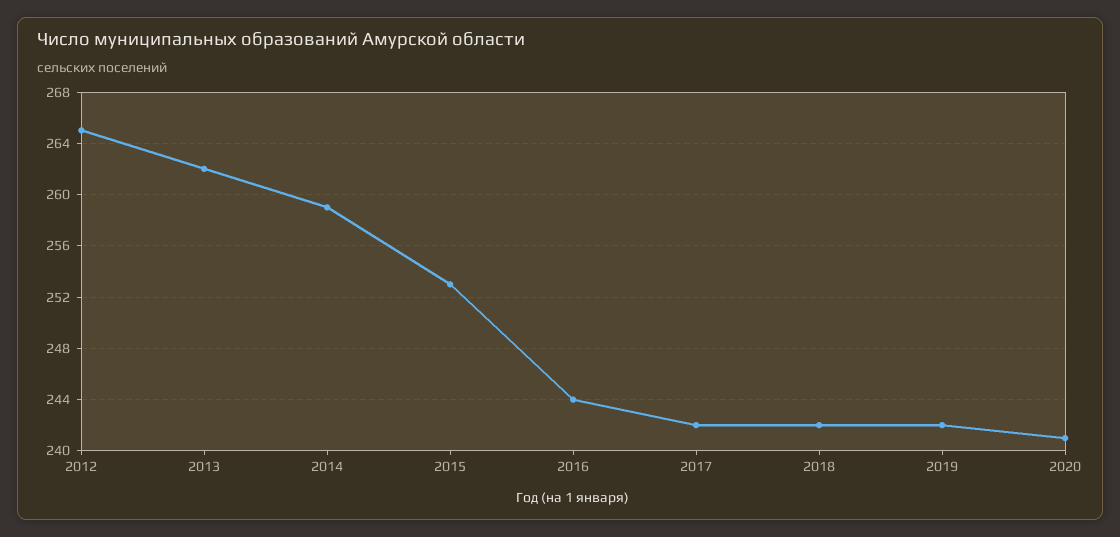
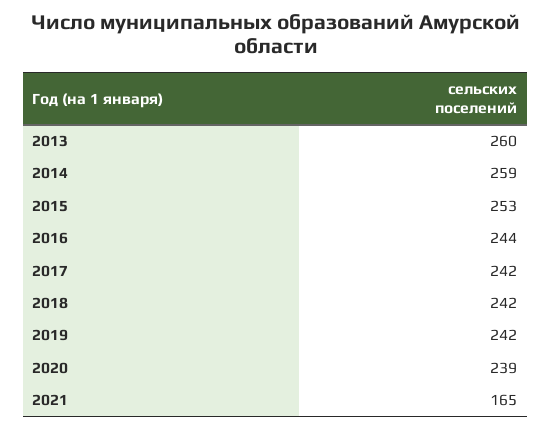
2012: 265 -> none
2013: 262 -> 260
2020: 241 -> 239
2021: none -> 165

